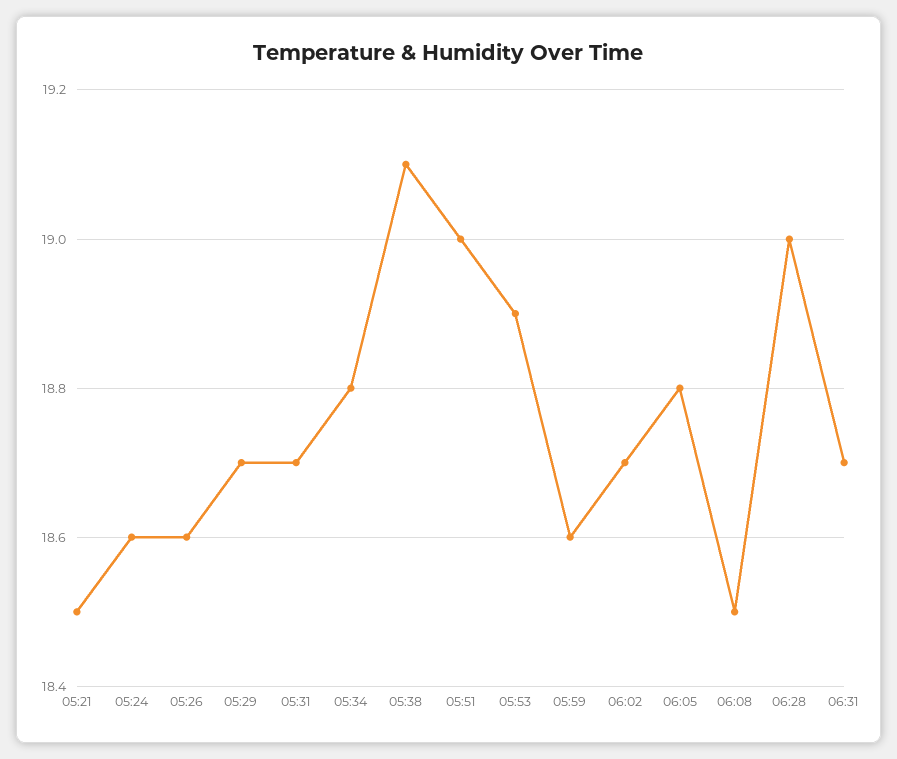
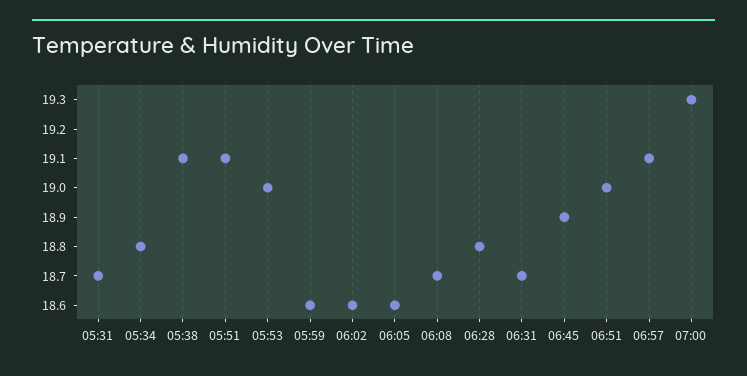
05:21: 18.5 -> none
05:24: 18.6 -> none
05:26: 18.6 -> none
05:29: 18.7 -> none
05:51: 19 -> 19.1
05:53: 18.9 -> 19
06:02: 18.7 -> 18.6
06:05: 18.8 -> 18.6
06:08: 18.5 -> 18.7
06:28: 19 -> 18.8
06:45: none -> 18.9
06:51: none -> 19
06:57: none -> 19.1
07:00: none -> 19.3

